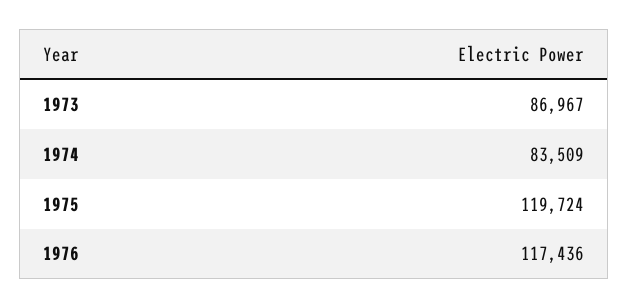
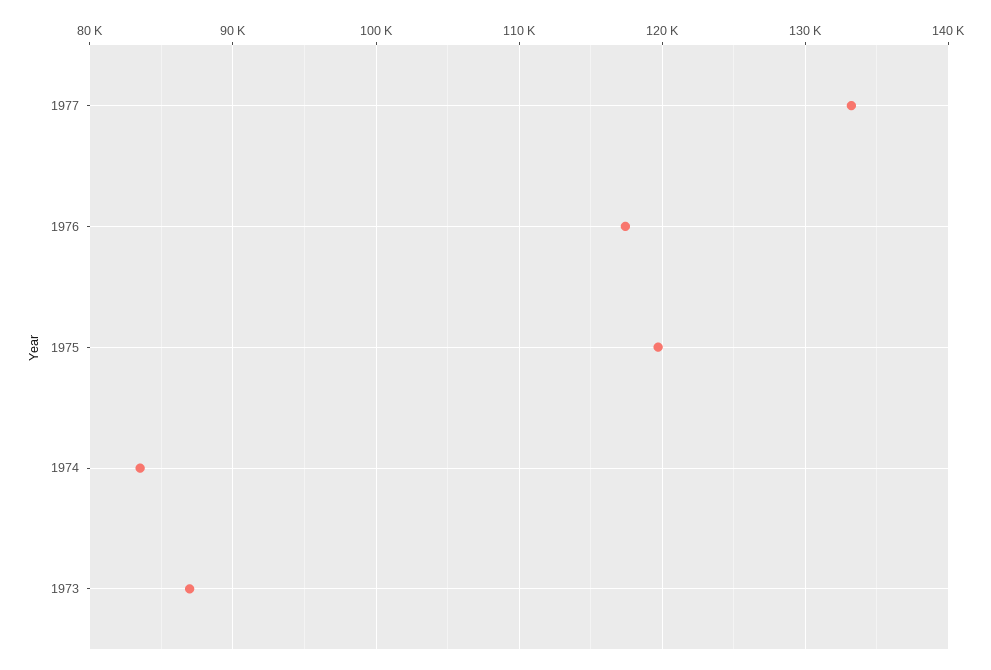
1977: none -> 133000

